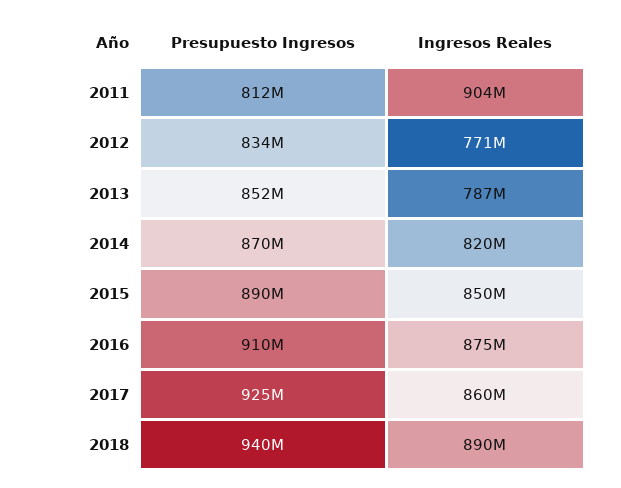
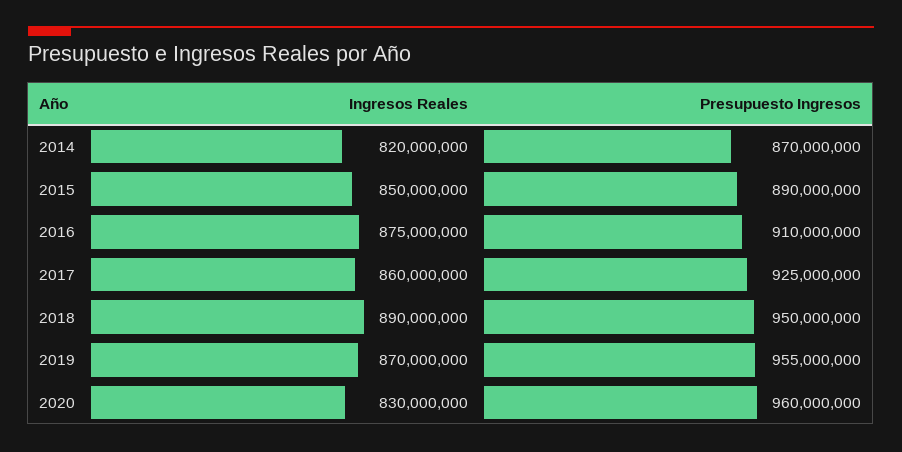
Presupuesto Ingresos, 2011: 812000000 -> none
Ingresos Reales, 2011: 904000000 -> none
Presupuesto Ingresos, 2012: 834000000 -> none
Ingresos Reales, 2012: 771000000 -> none
Presupuesto Ingresos, 2013: 852000000 -> none
Ingresos Reales, 2013: 787000000 -> none
Presupuesto Ingresos, 2018: 940000000 -> 950000000
Ingresos Reales, 2019: none -> 870000000
Presupuesto Ingresos, 2019: none -> 955000000
Ingresos Reales, 2020: none -> 830000000
Presupuesto Ingresos, 2020: none -> 960000000

